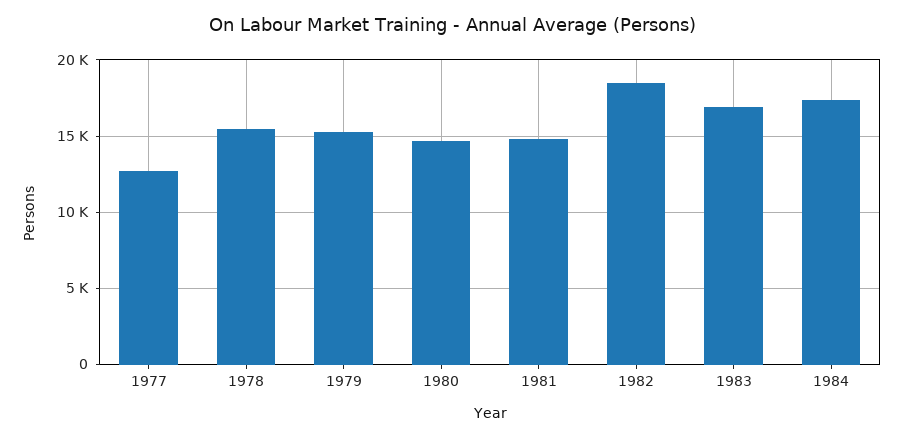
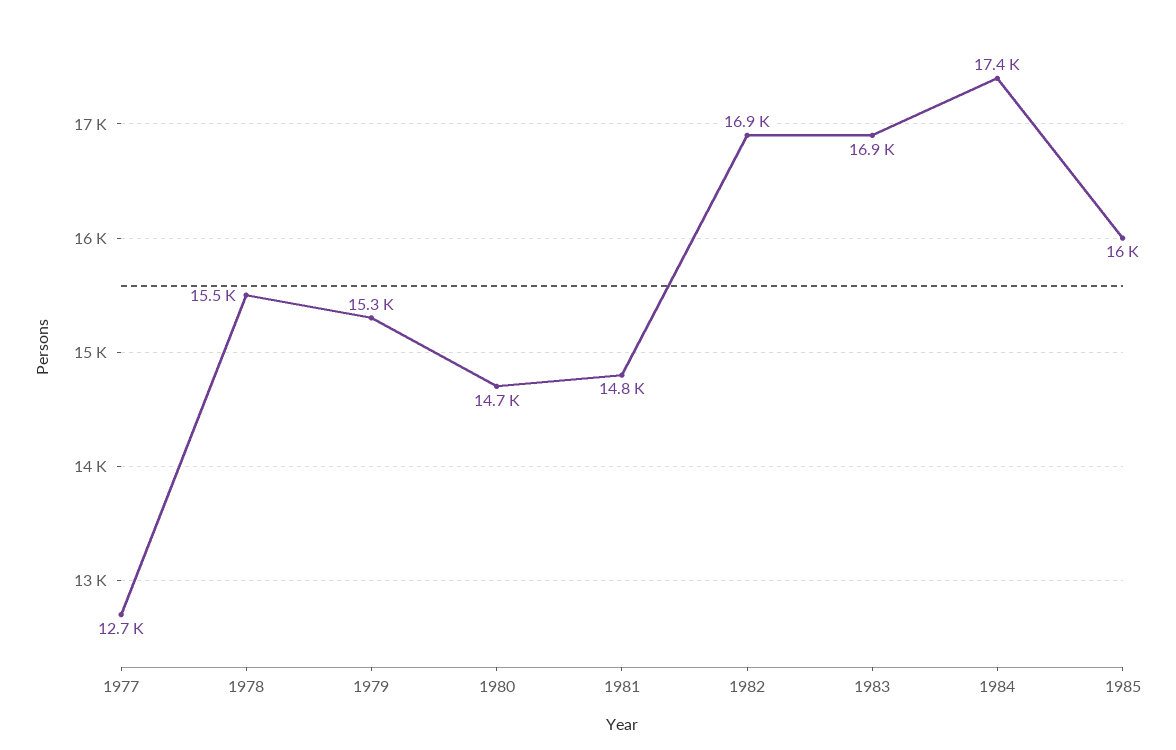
1982: 18500 -> 16900
1985: none -> 16000

